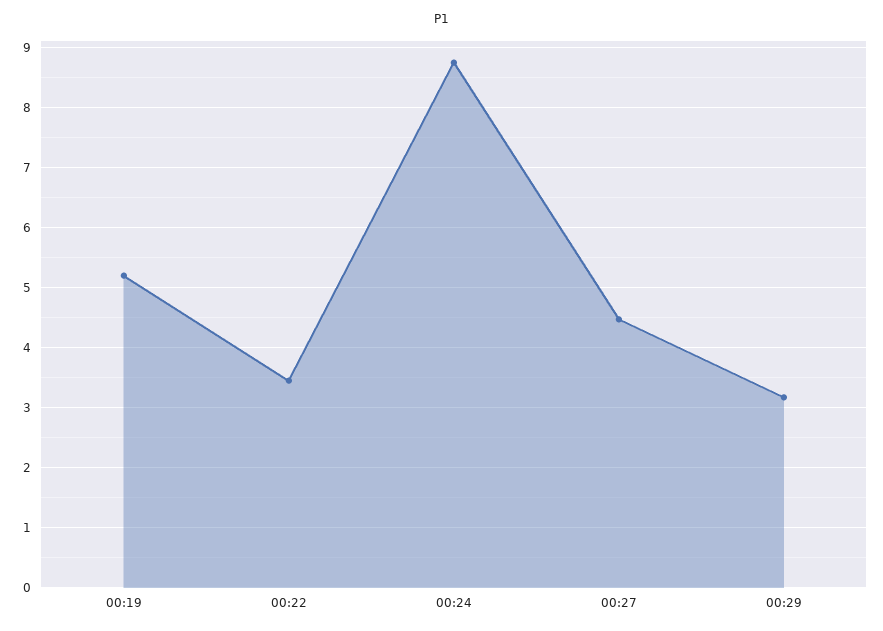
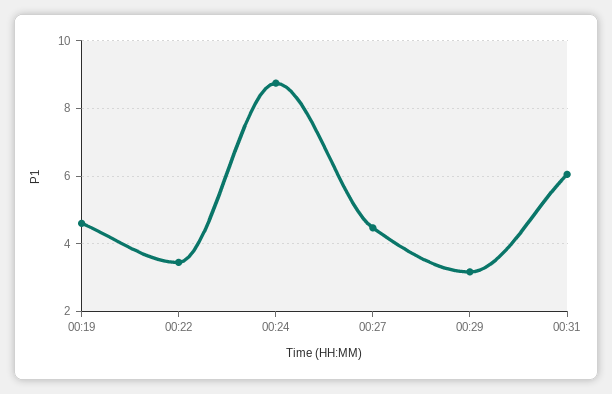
00:19: 5.2 -> 4.6
00:31: none -> 6

